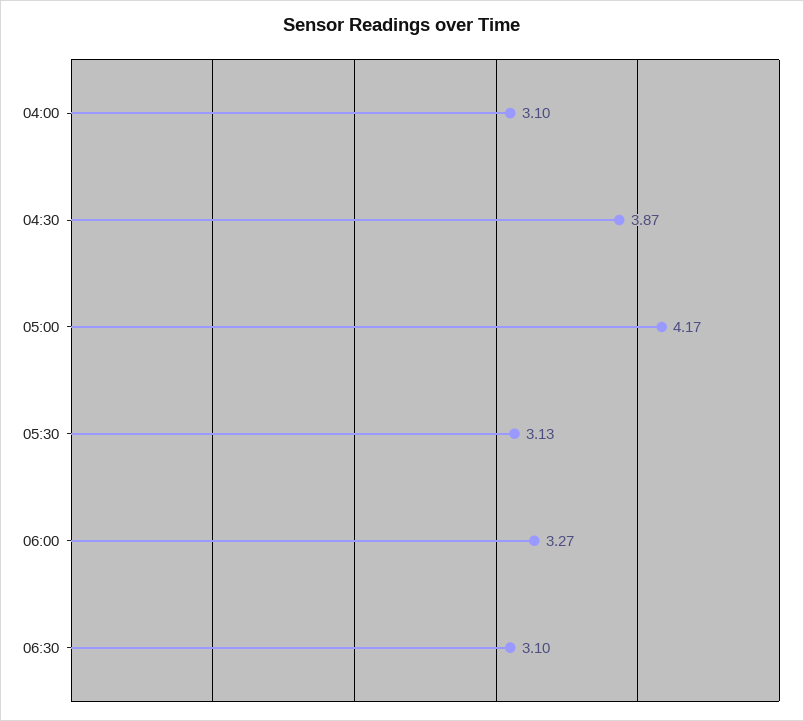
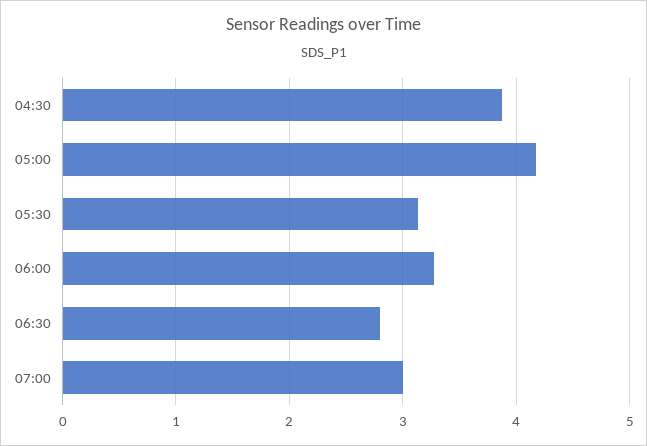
04:00: 3.1 -> none
06:30: 3.1 -> 2.8
07:00: none -> 3

